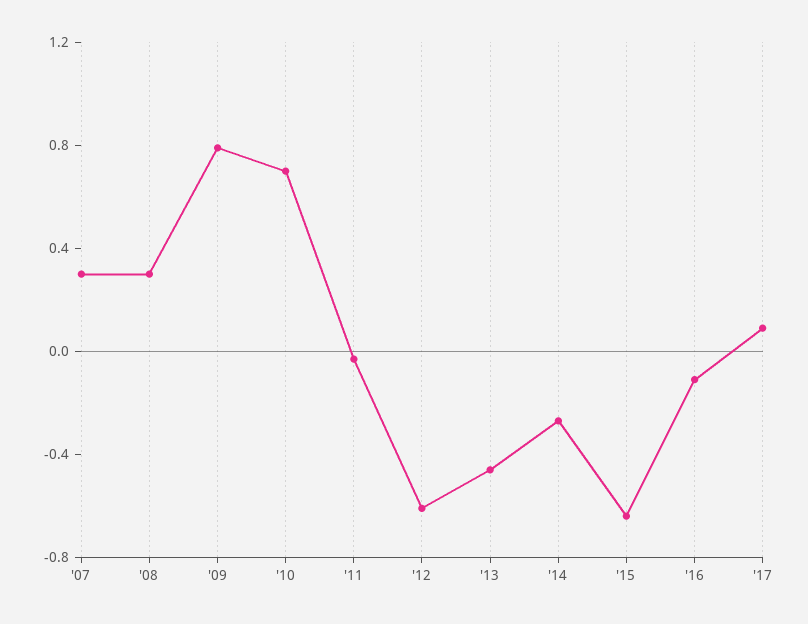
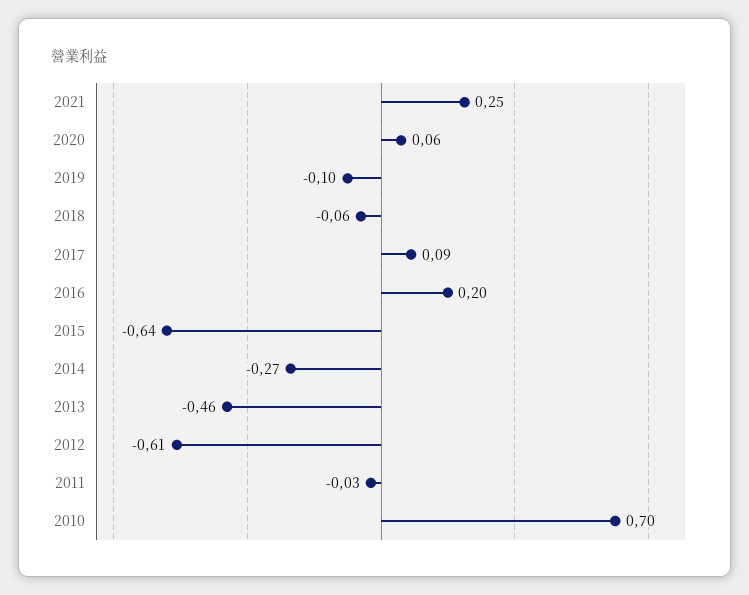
'07: 0.3 -> none
'08: 0.3 -> none
'09: 0.8 -> none
'16: -0.1 -> 0.2
2021: none -> 0.25
2020: none -> 0.06
2019: none -> -0.1
2018: none -> -0.06

